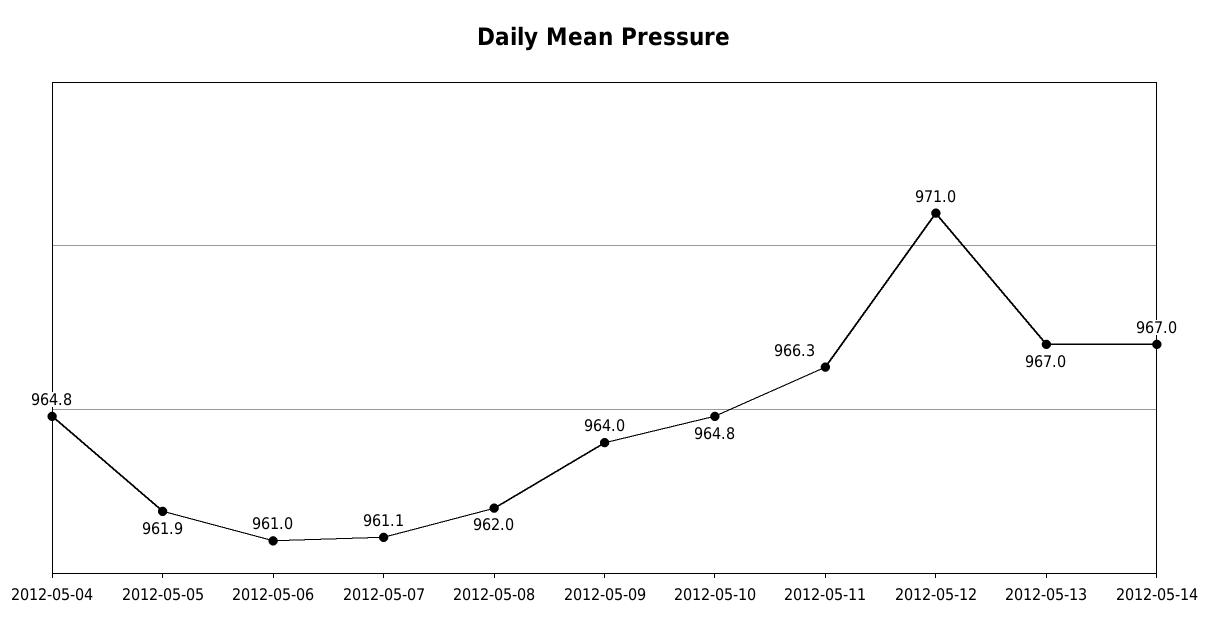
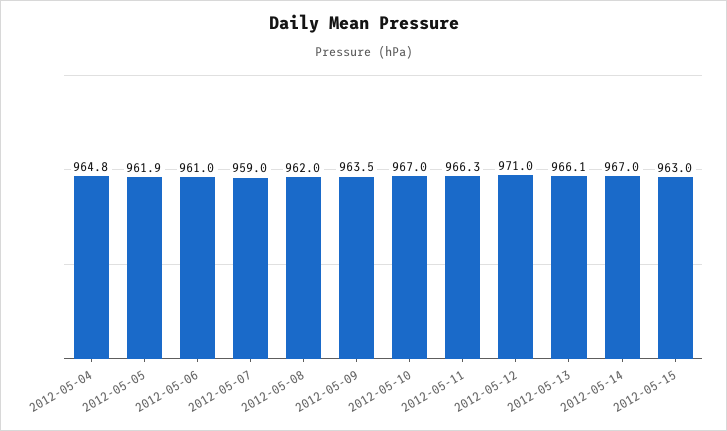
2012-05-07: 961.1 -> 959
2012-05-09: 964 -> 963.5
2012-05-10: 964.8 -> 967
2012-05-13: 967 -> 966.1
2012-05-15: none -> 963

